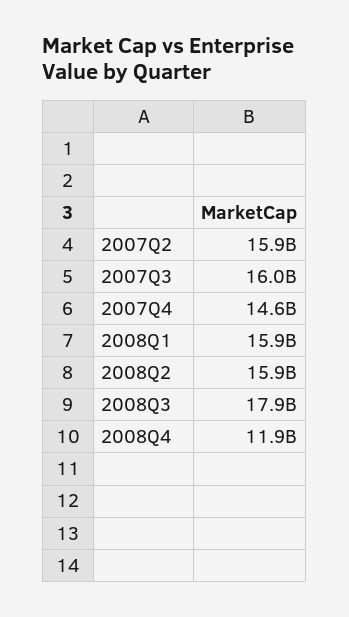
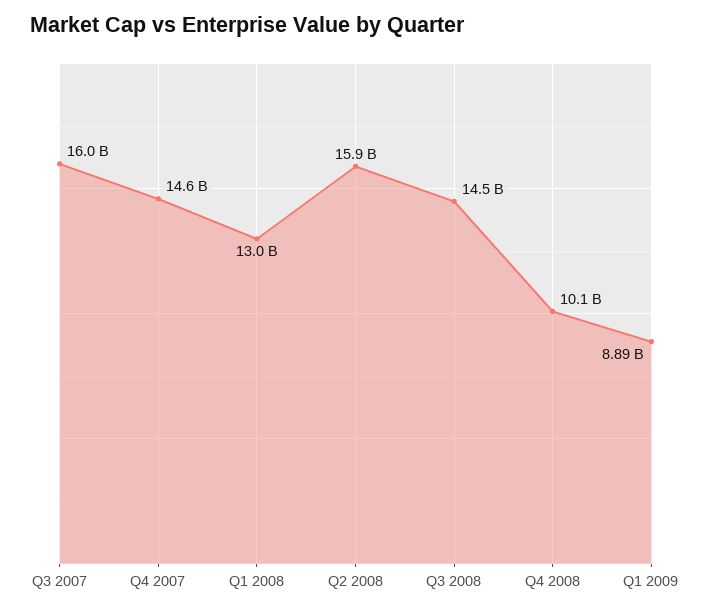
2007Q2: 15900000000 -> none
2008Q1: 15900000000 -> 13000000000
2008Q3: 17900000000 -> 14500000000
2008Q4: 11900000000 -> 10100000000
Q1 2009: none -> 8890000000

